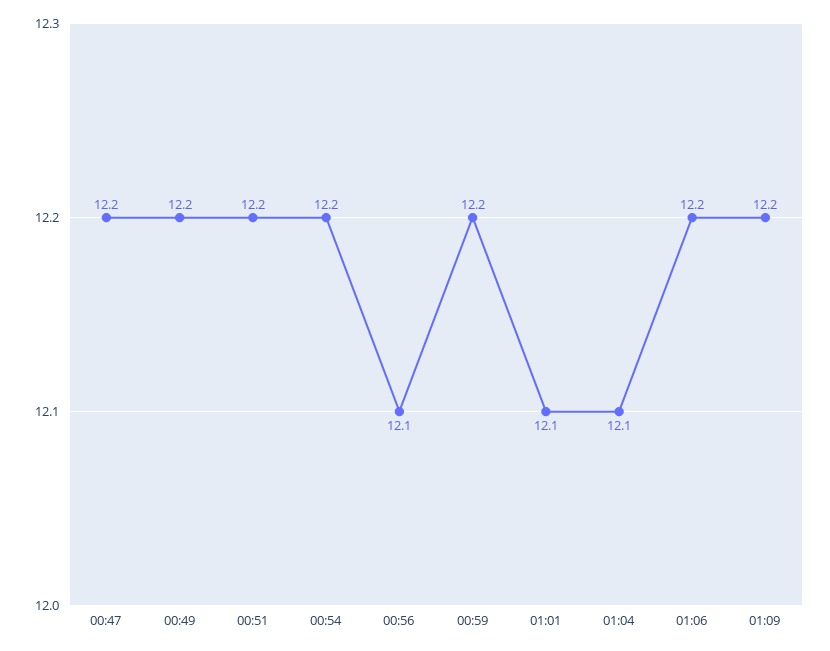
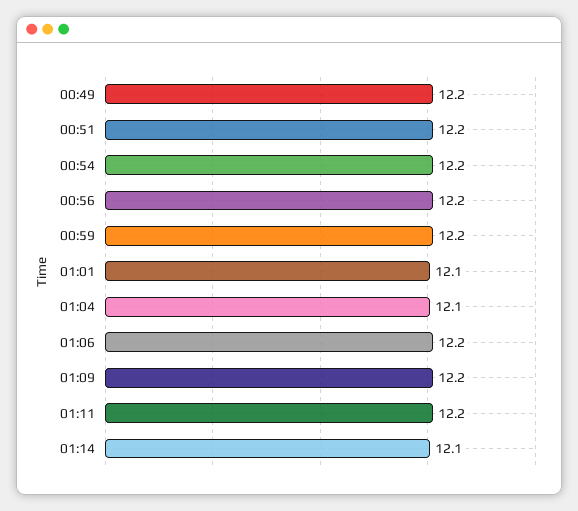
00:47: 12.2 -> none
00:56: 12.1 -> 12.2
01:11: none -> 12.2
01:14: none -> 12.1

